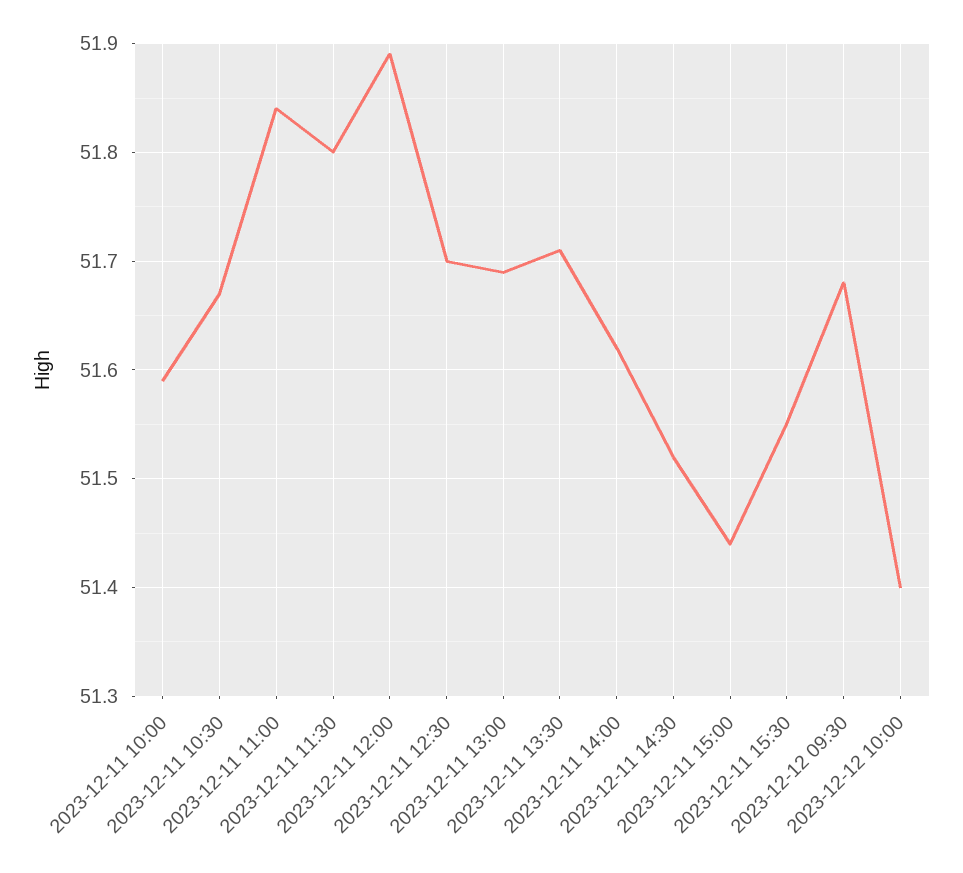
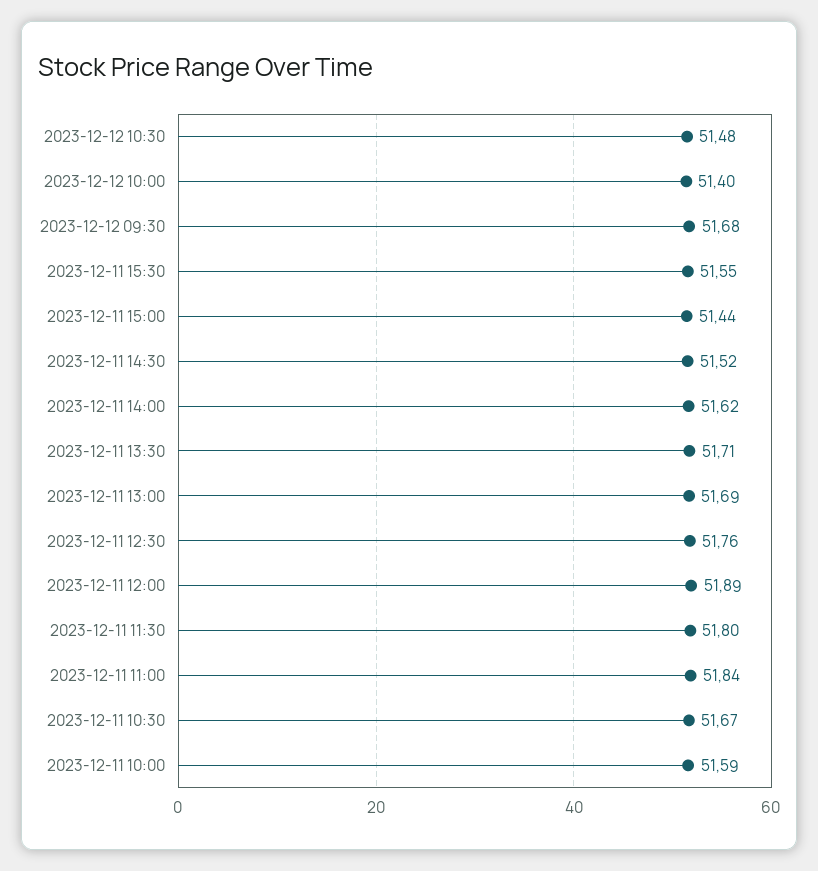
2023-12-11 12:30: 51.7 -> 51.76
2023-12-12 10:30: none -> 51.48

